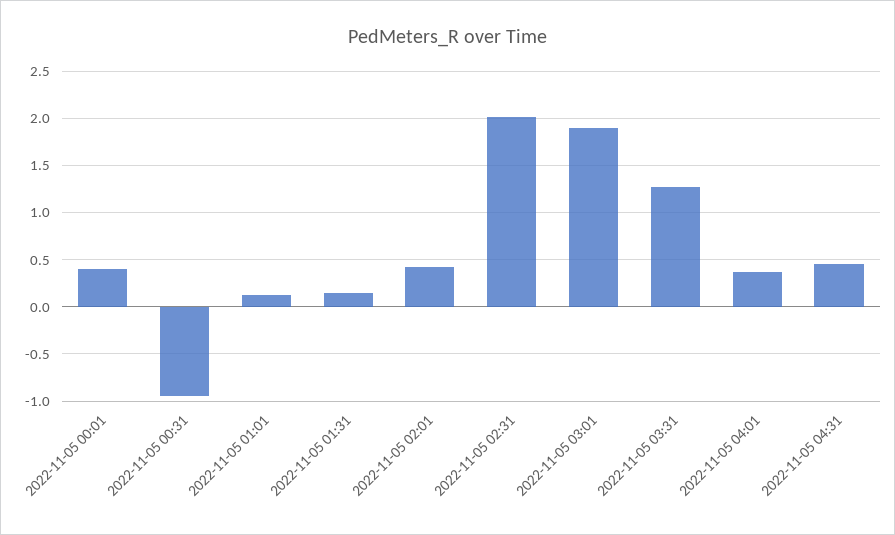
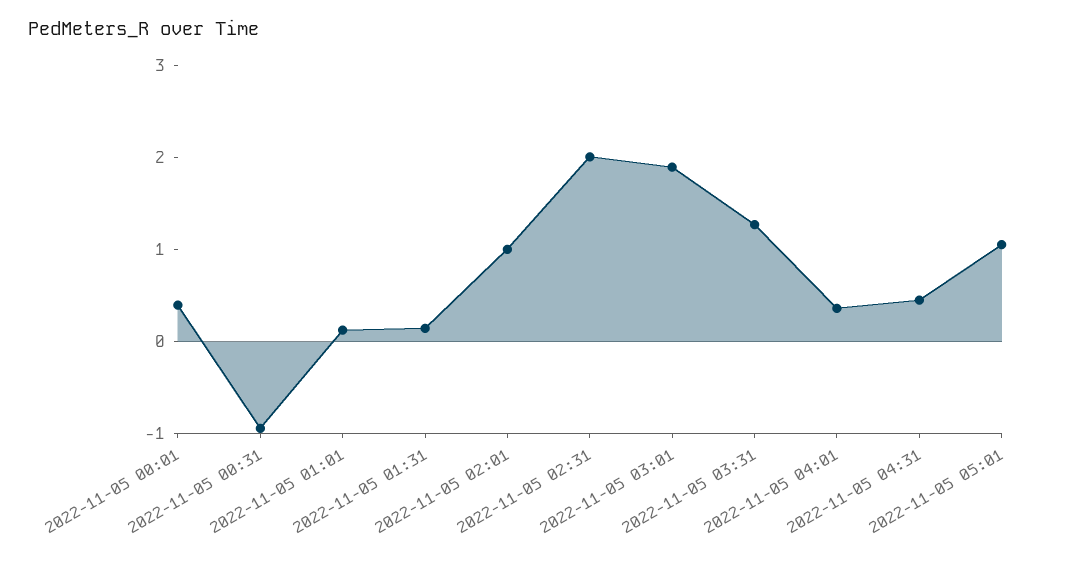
2022-11-05 02:01: 0.4 -> 1
2022-11-05 05:01: none -> 1

